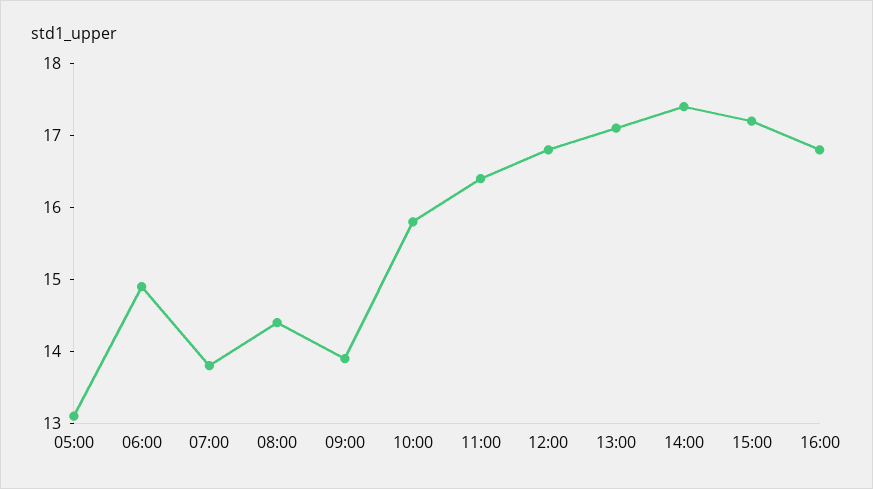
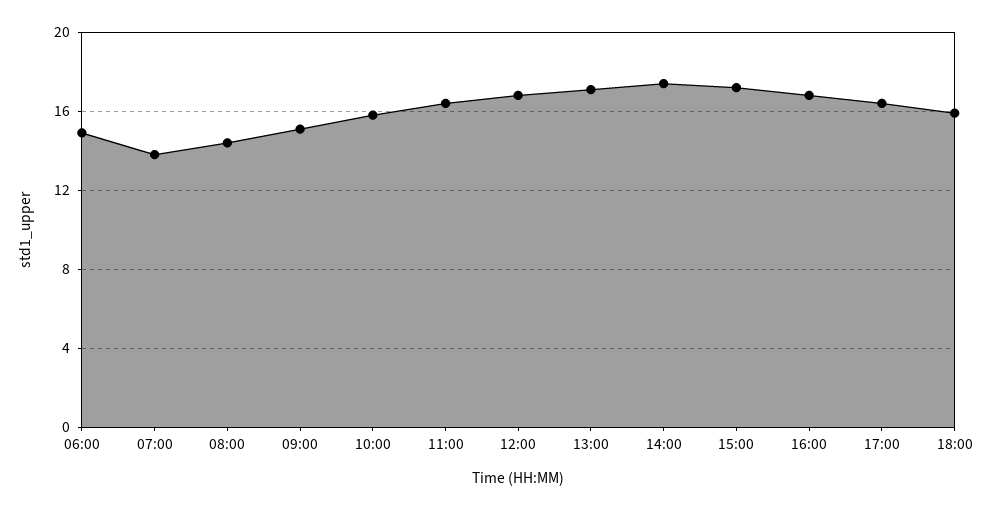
05:00: 13 -> none
09:00: 14 -> 15
17:00: none -> 16.5
18:00: none -> 16

